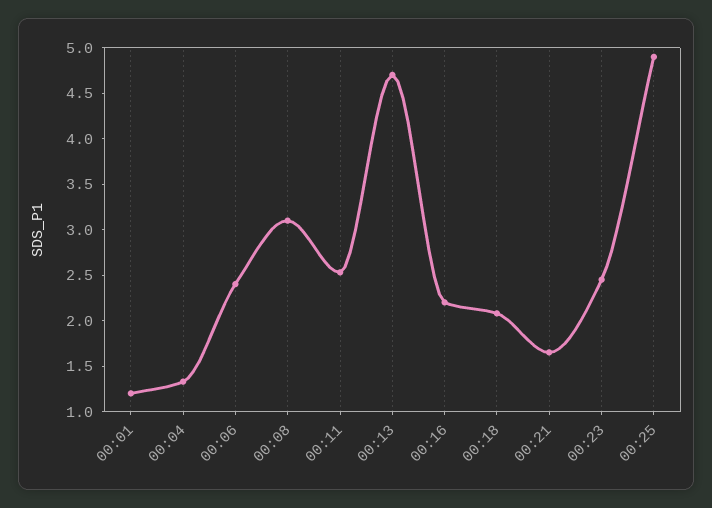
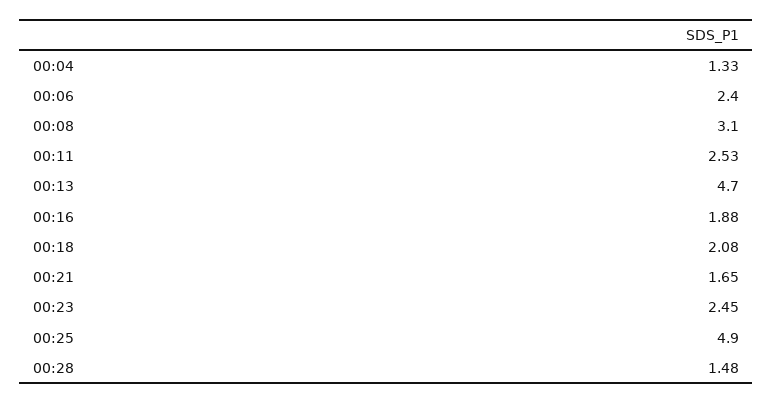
00:01: 1.2 -> none
00:16: 2.2 -> 1.88
00:28: none -> 1.48

